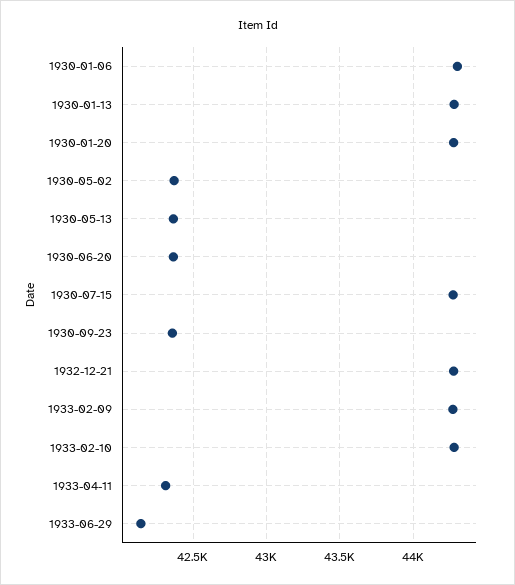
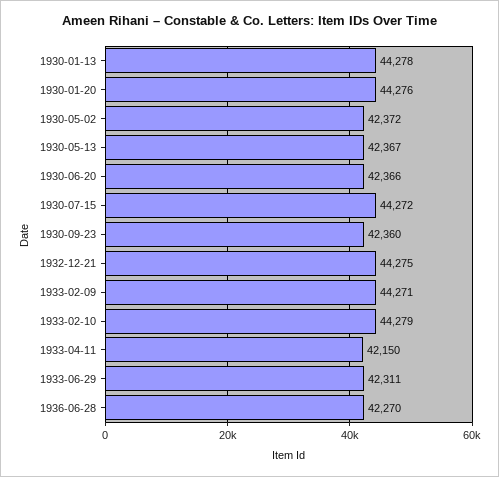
1930-01-06: 44300 -> none
1933-04-11: 42300 -> 42150
1933-06-29: 42150 -> 42311
1936-06-28: none -> 42270

